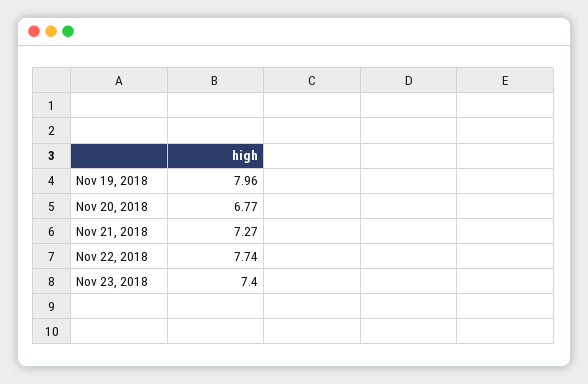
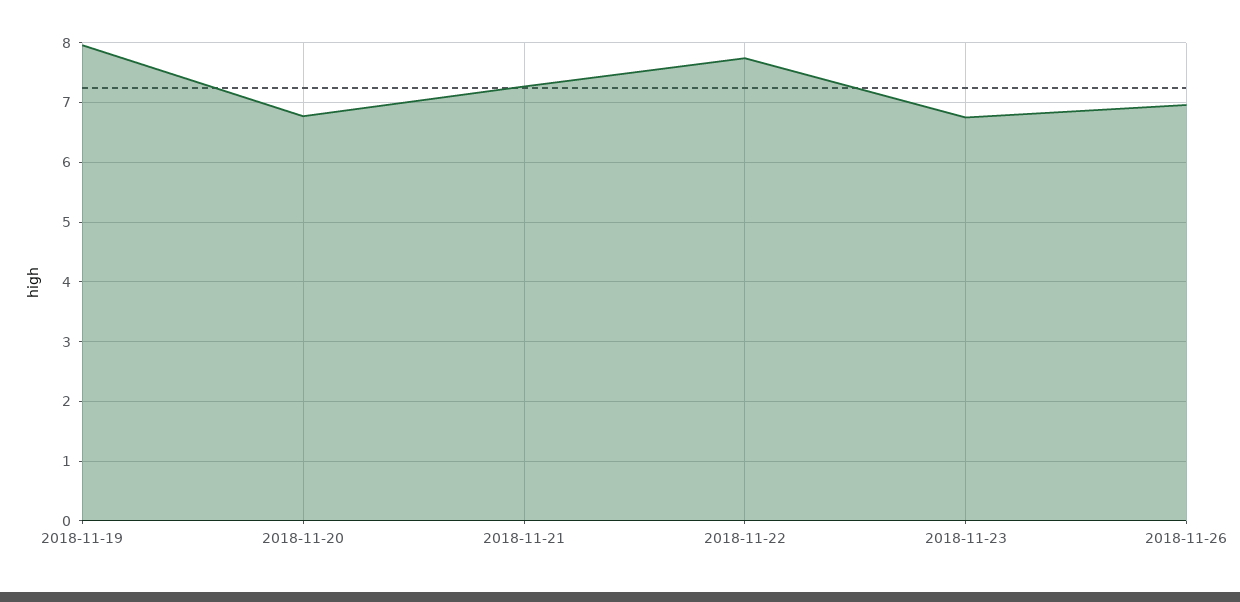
Nov 23, 2018: 7.4 -> 6.8
2018-11-26: none -> 7

